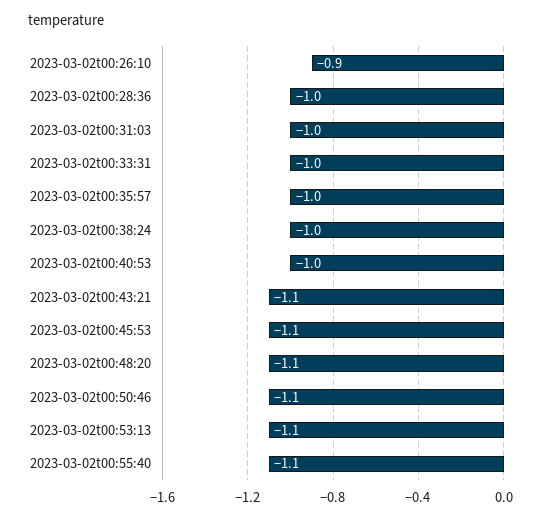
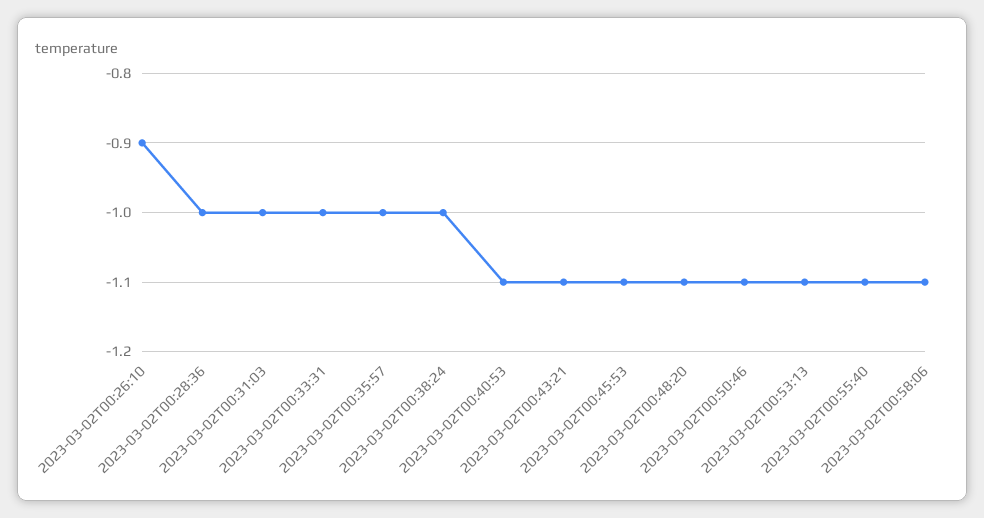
2023-03-02t00:40:53: -1 -> -1.1
2023-03-02T00:58:06: none -> -1.1

